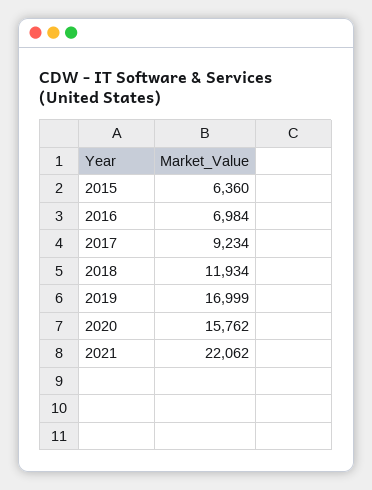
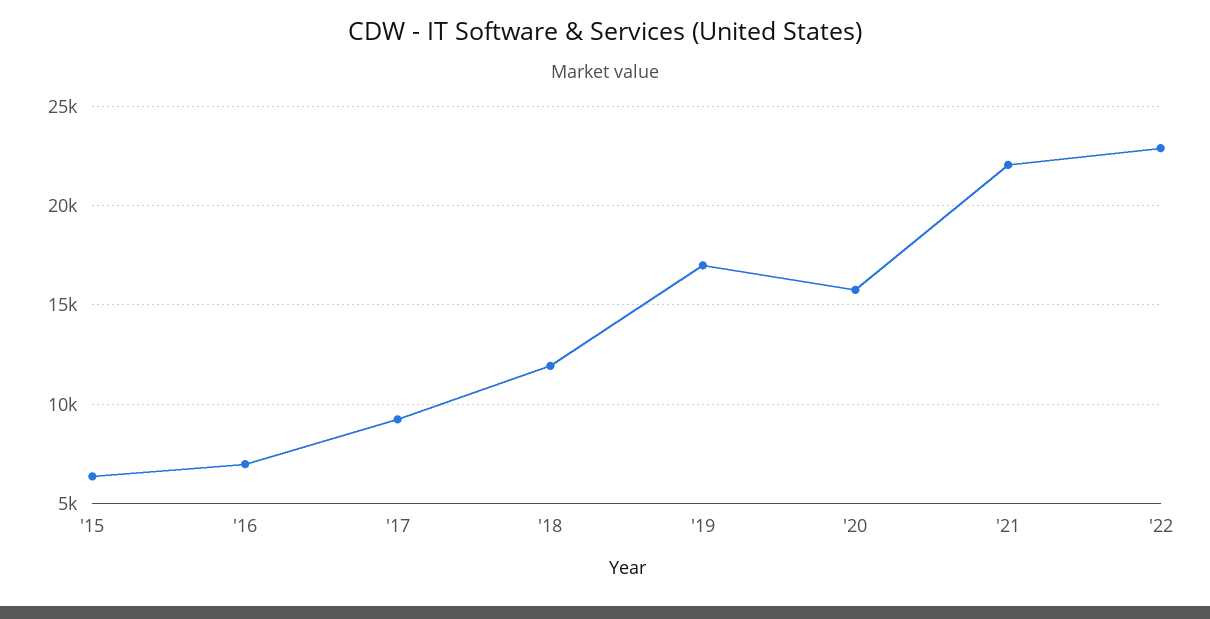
'22: none -> 23000

